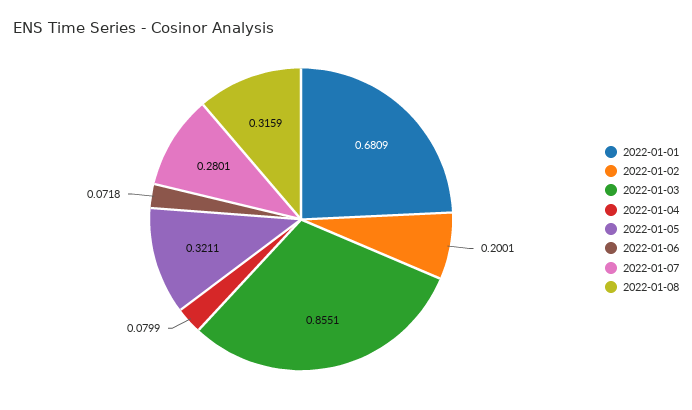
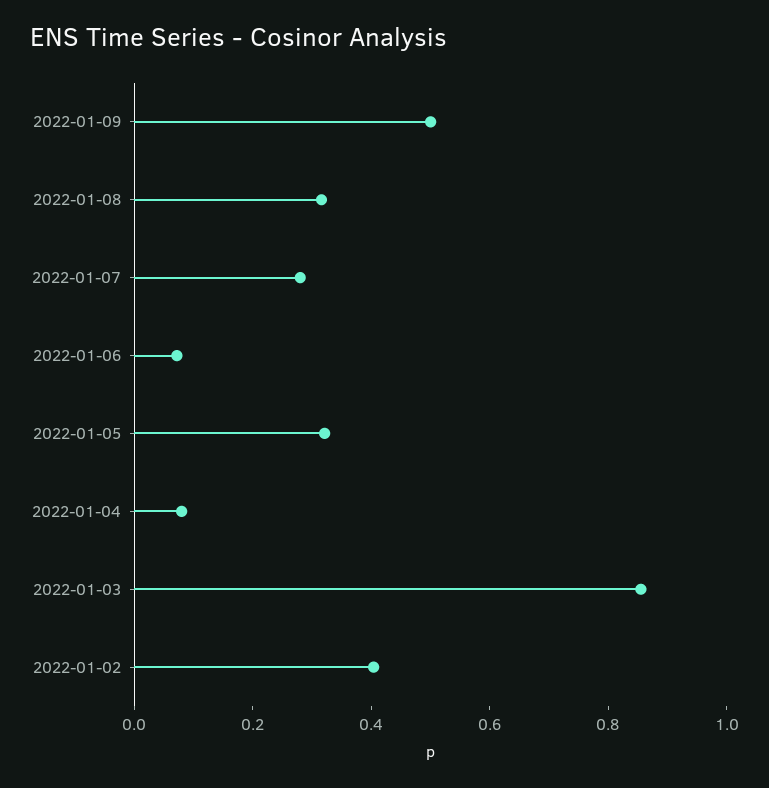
2022-01-01: 0.6809 -> none
2022-01-02: 0.2001 -> 0.4
2022-01-09: none -> 0.5

